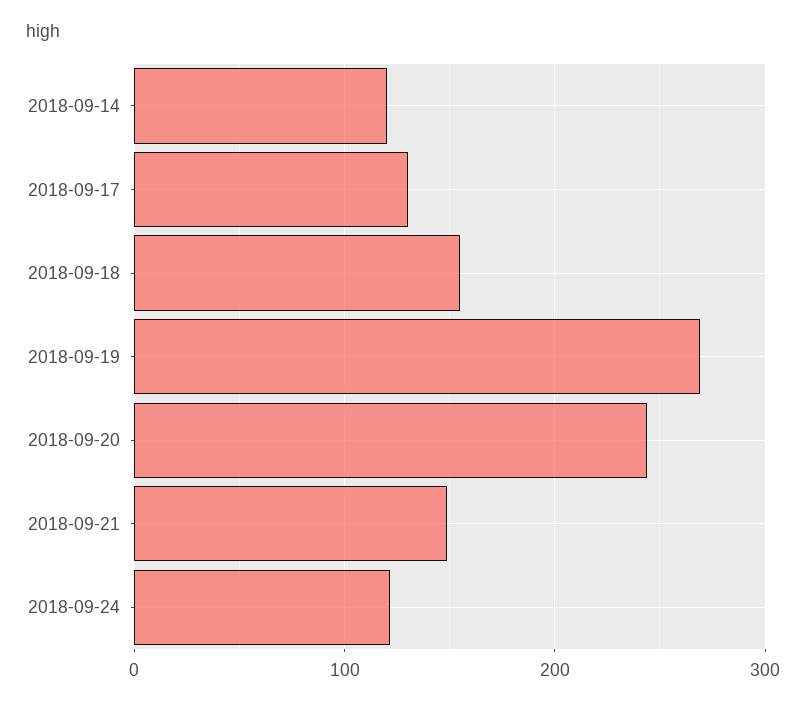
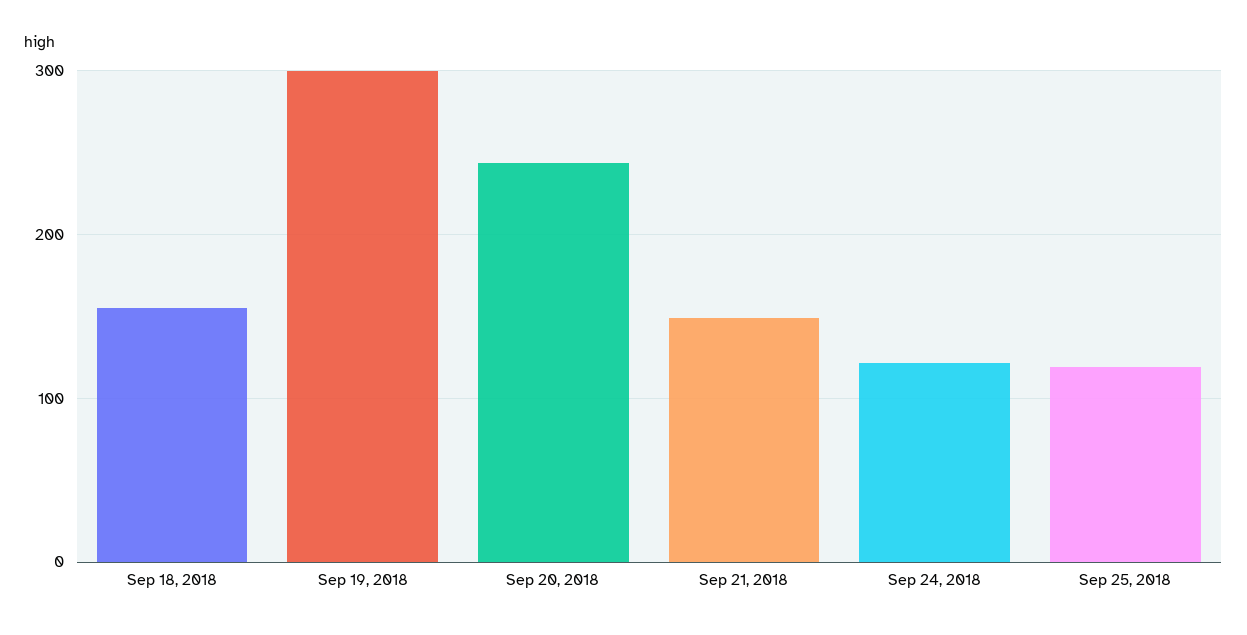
2018-09-14: 120 -> none
2018-09-17: 130 -> none
2018-09-19: 270 -> 300
Sep 25, 2018: none -> 120

